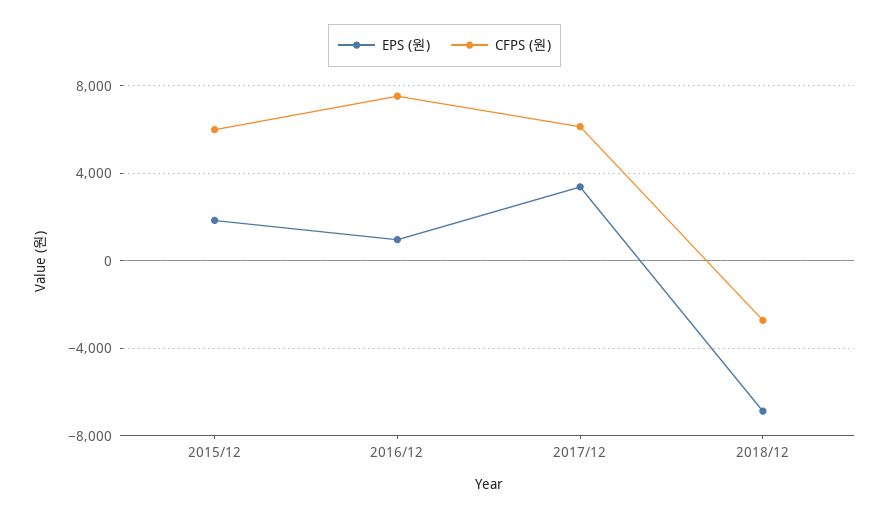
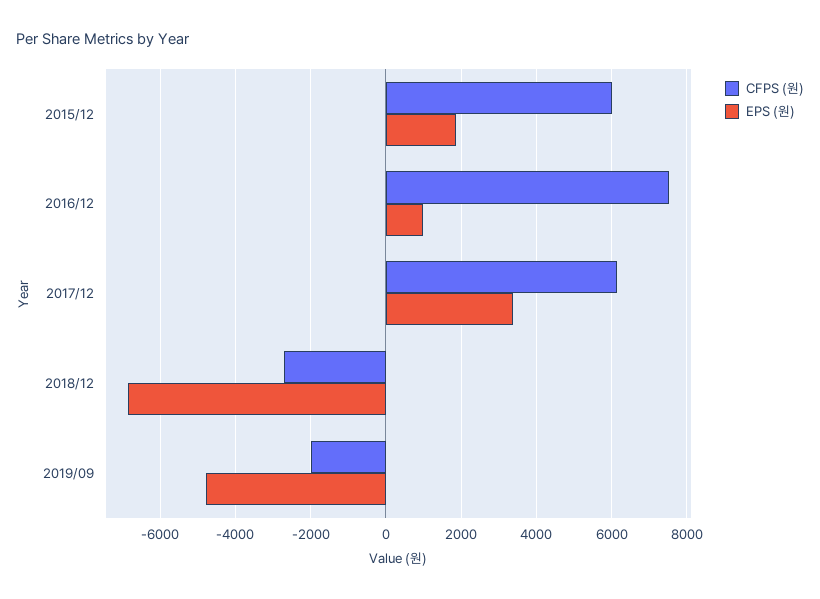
CFPS (원), 2019/09: none -> -2000
EPS (원), 2019/09: none -> -4800

